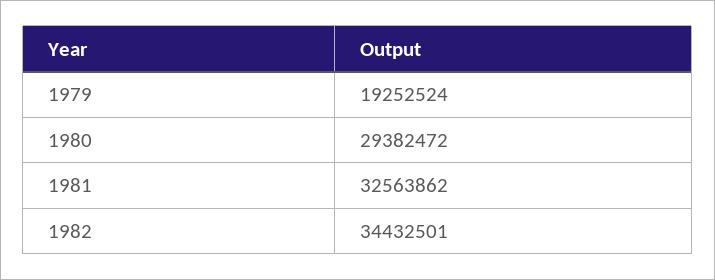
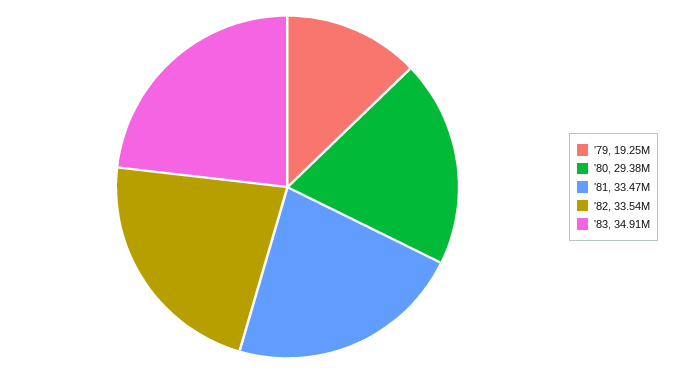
1981: 32563862 -> 33470000
1982: 34432501 -> 33540000
'83: none -> 34910000

